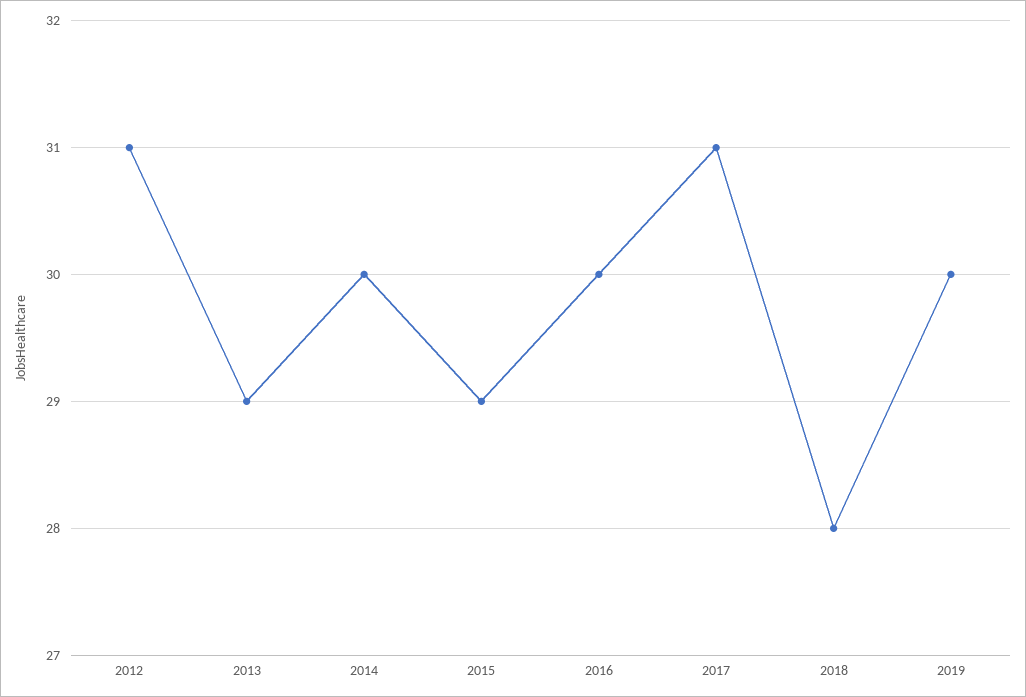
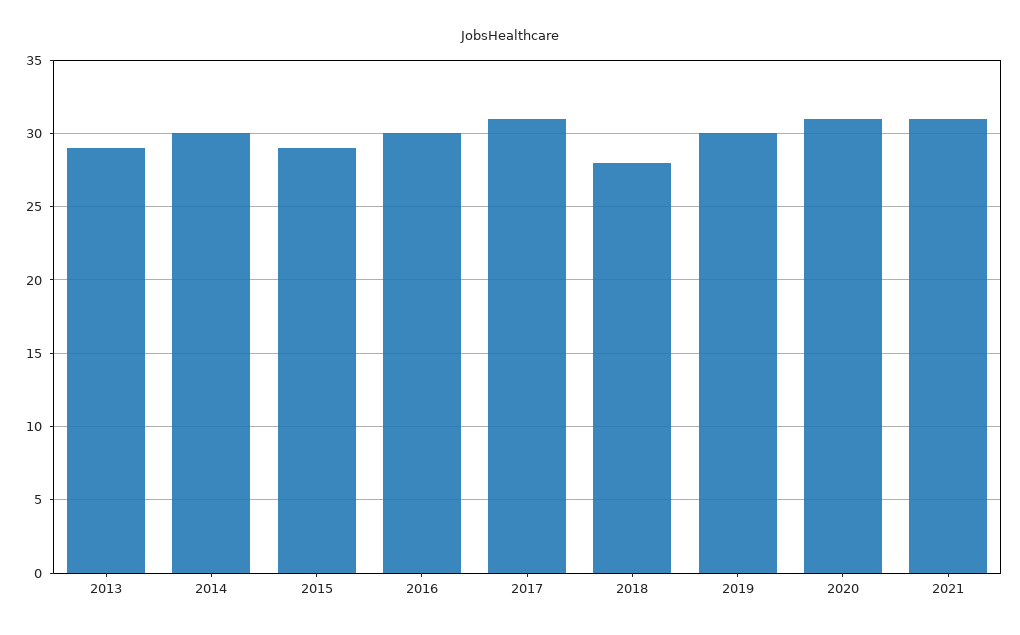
2012: 31 -> none
2020: none -> 31
2021: none -> 31

